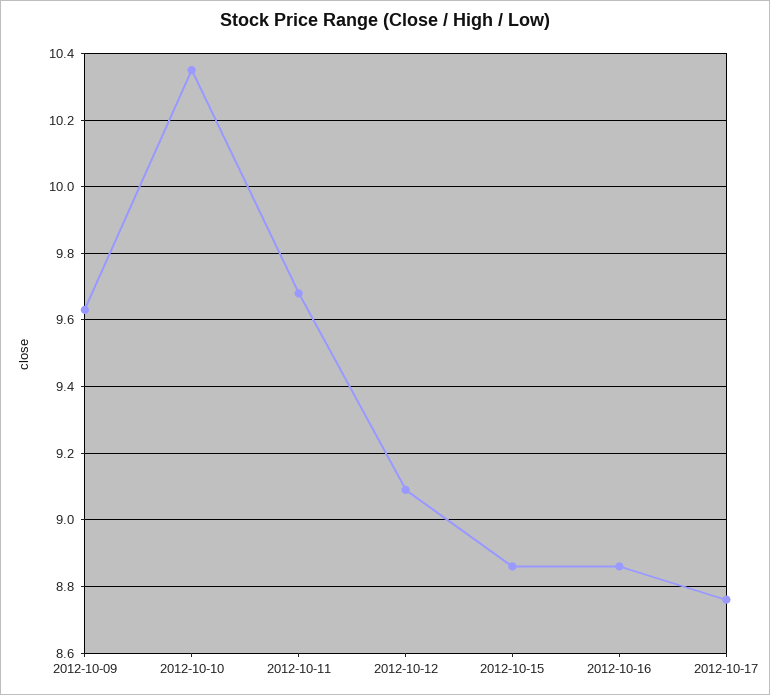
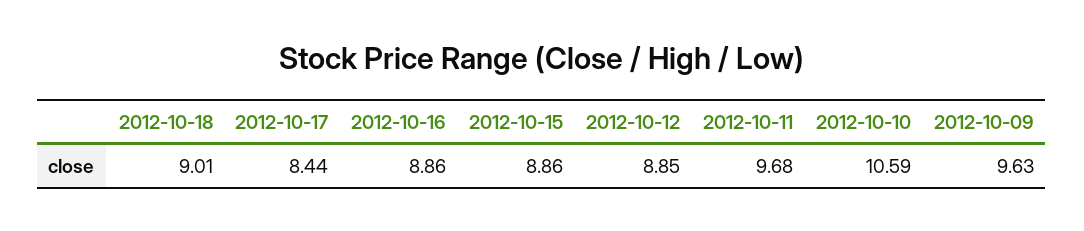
2012-10-10: 10.35 -> 10.59
2012-10-12: 9.1 -> 8.85
2012-10-17: 8.75 -> 8.44
2012-10-18: none -> 9.01

